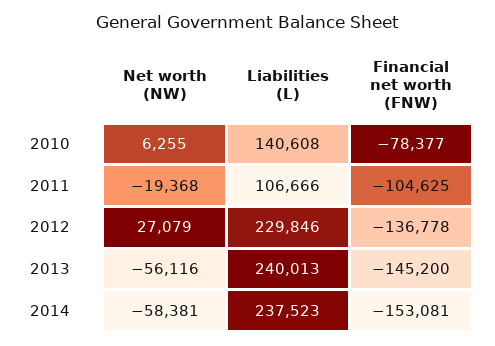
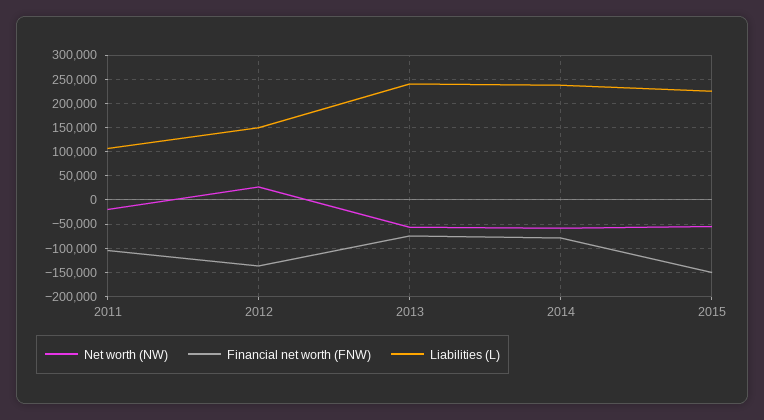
Net worth (NW), 2010: 6255 -> none
Liabilities (L), 2010: 140608 -> none
Financial net worth (FNW), 2010: -78377 -> none
Liabilities (L), 2012: 229846 -> 150000
Financial net worth (FNW), 2013: -145200 -> -75000
Financial net worth (FNW), 2014: -153081 -> -75000
Net worth (NW), 2015: none -> -50000
Financial net worth (FNW), 2015: none -> -150000
Liabilities (L), 2015: none -> 225000

